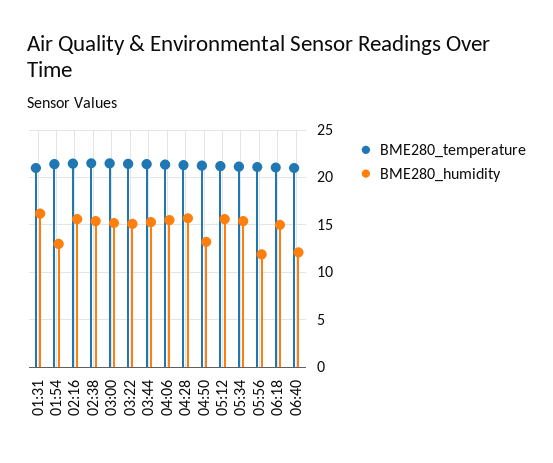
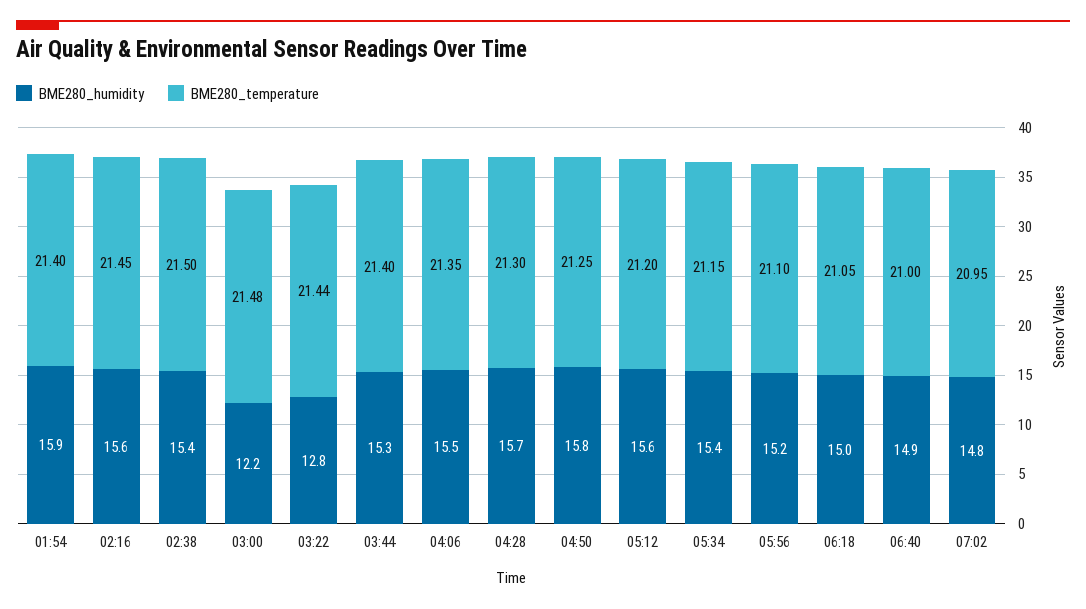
BME280_temperature, 01:31: 21 -> none
BME280_humidity, 01:31: 16 -> none
BME280_humidity, 01:54: 13 -> 15.9
BME280_humidity, 03:00: 15 -> 12.2
BME280_humidity, 03:22: 15 -> 12.8
BME280_humidity, 04:50: 13 -> 15.8
BME280_humidity, 05:56: 12 -> 15.2
BME280_humidity, 06:40: 12 -> 14.9
BME280_humidity, 07:02: none -> 14.8
BME280_temperature, 07:02: none -> 20.95

